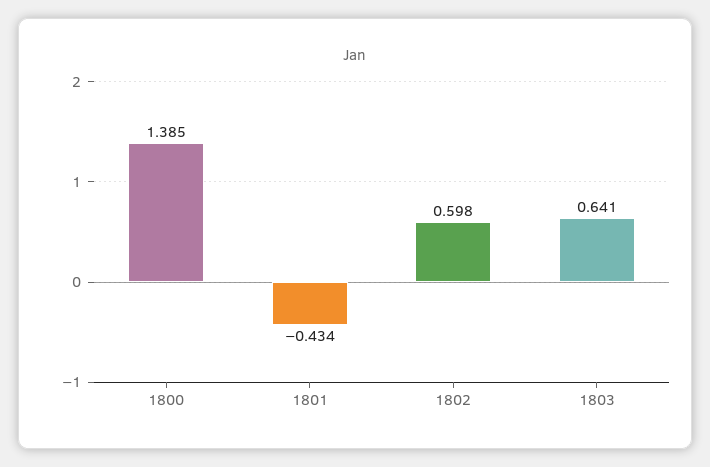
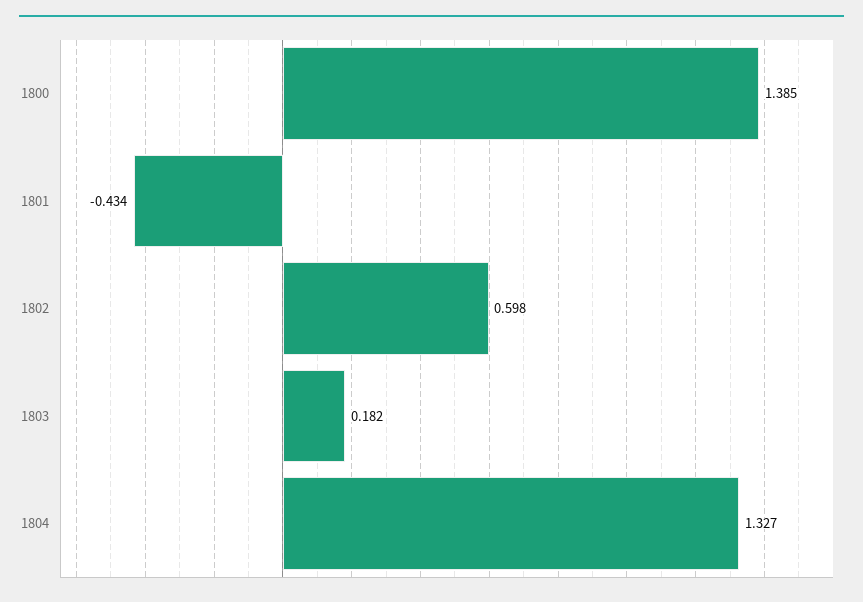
1803: 0.641 -> 0.182
1804: none -> 1.327

